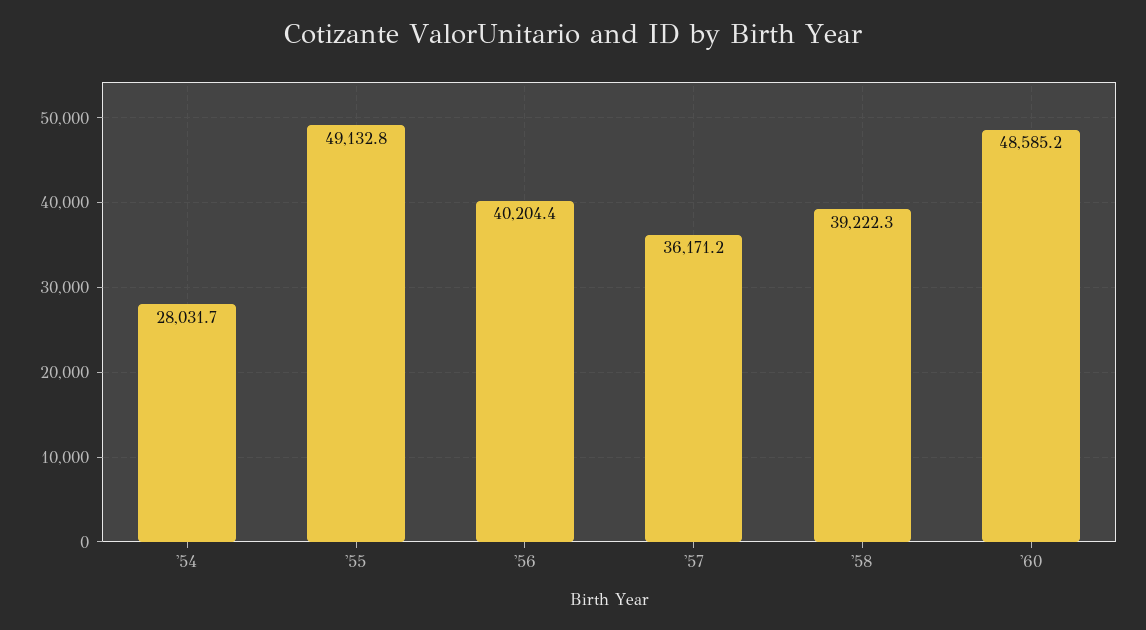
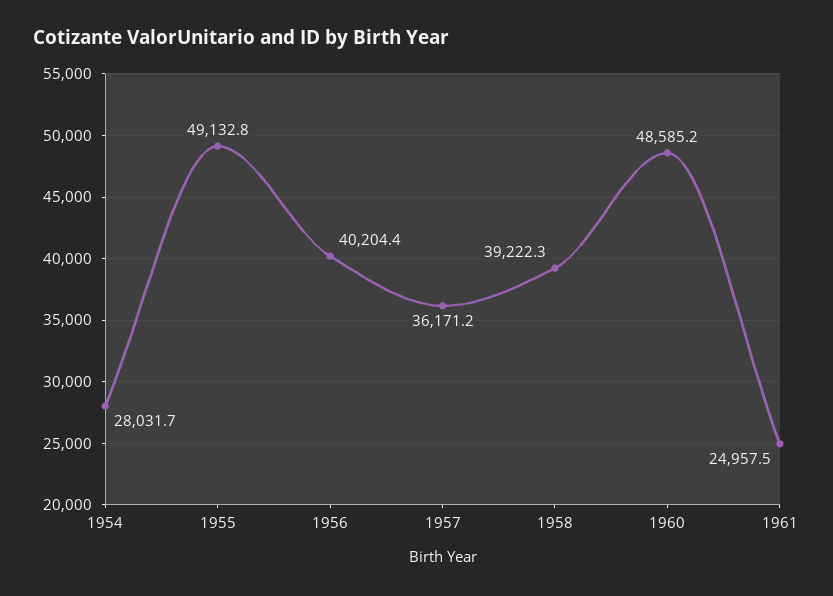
1961: none -> 24957.5

